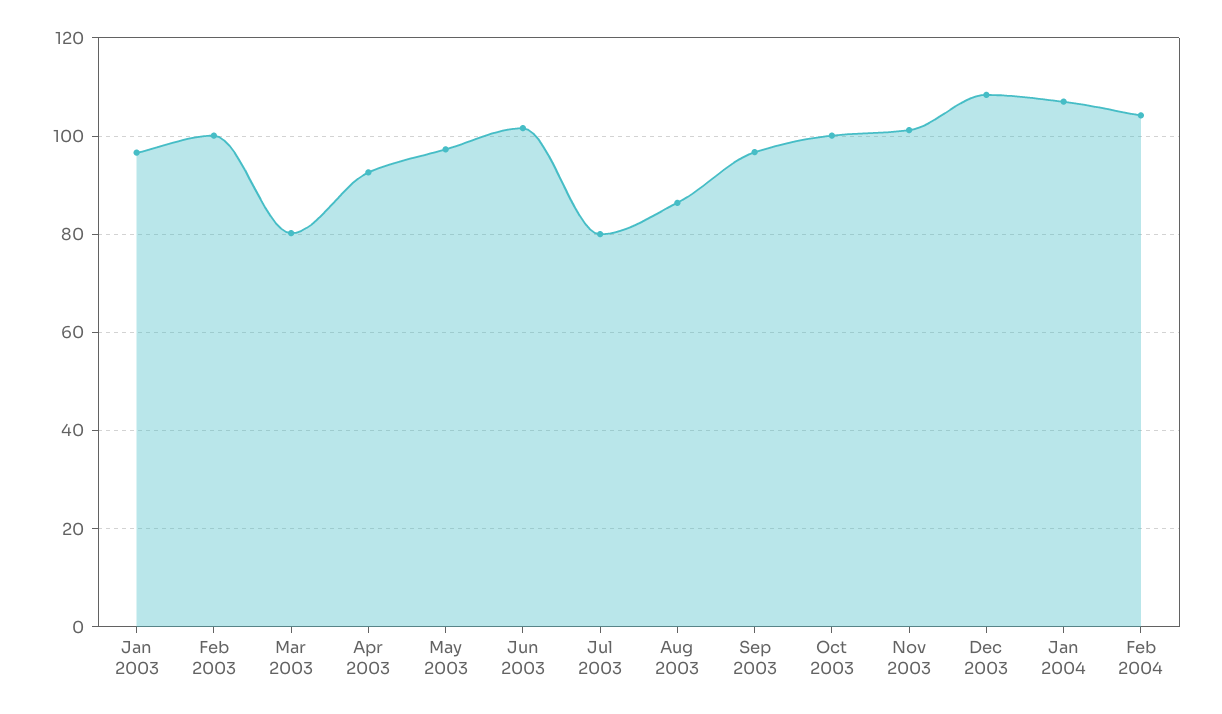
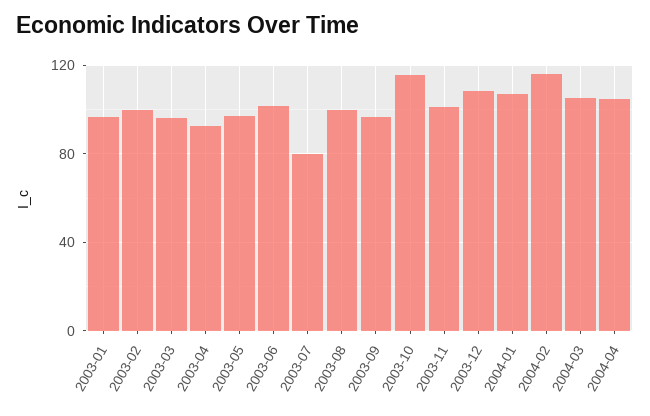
Mar 2003: 80 -> 95
Aug 2003: 86 -> 100
Oct 2003: 100 -> 115
Feb 2004: 104 -> 115
2004-03: none -> 105
2004-04: none -> 105

